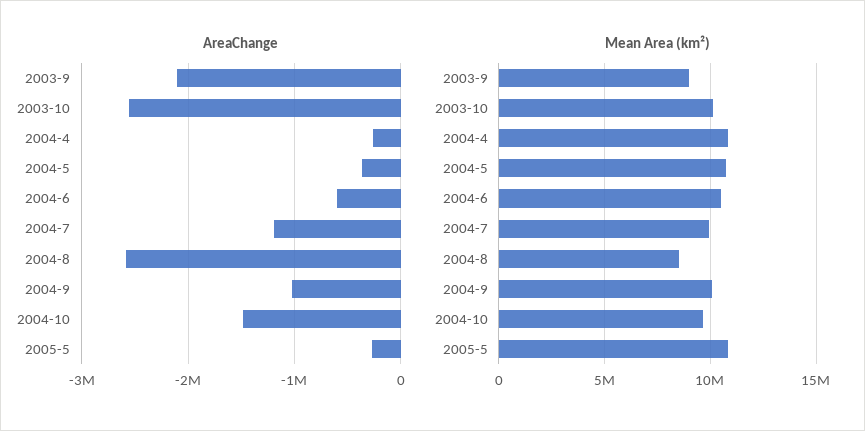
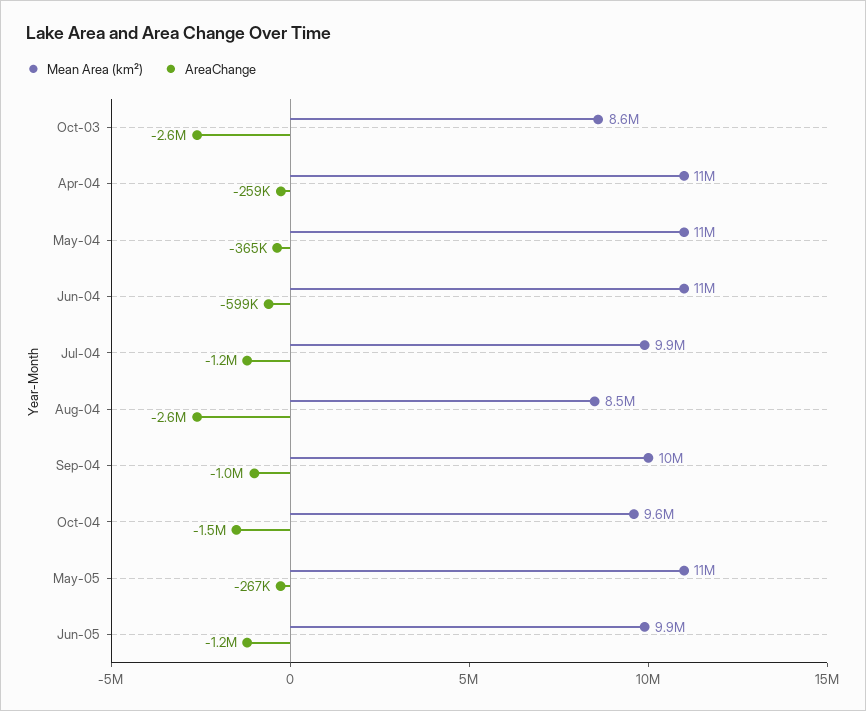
AreaChange, 2003-9: -2100000 -> none
Mean Area (km²), 2003-9: 9000000 -> none
Mean Area (km²), 2003-10: 10000000 -> 8600000
Mean Area (km²), Jun-05: none -> 9900000
AreaChange, Jun-05: none -> -1200000

